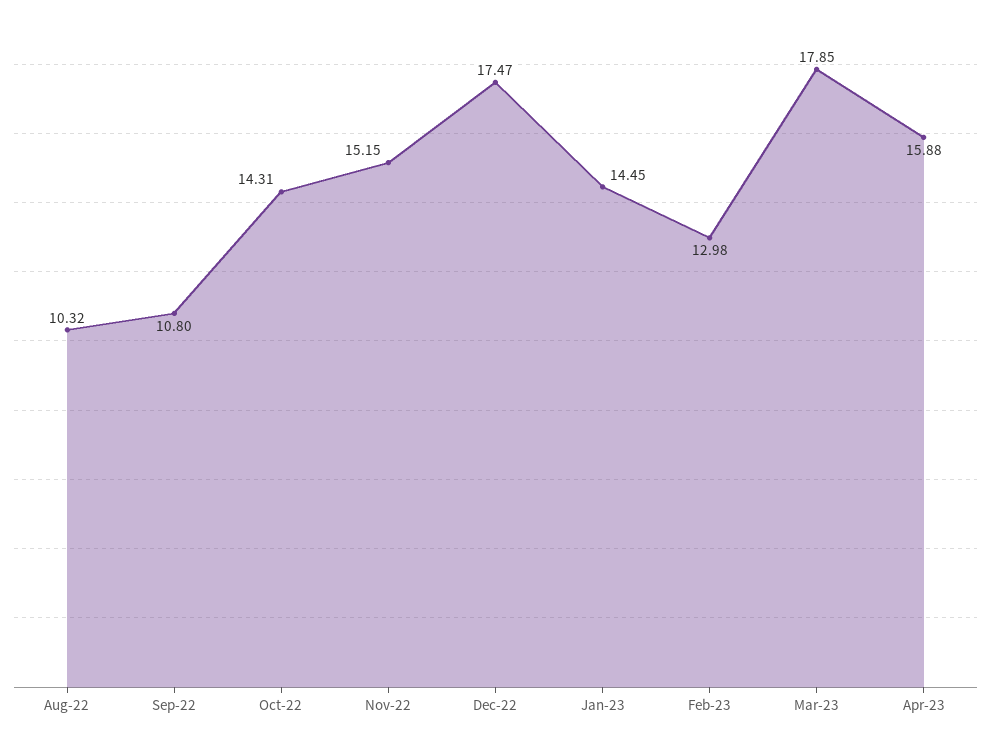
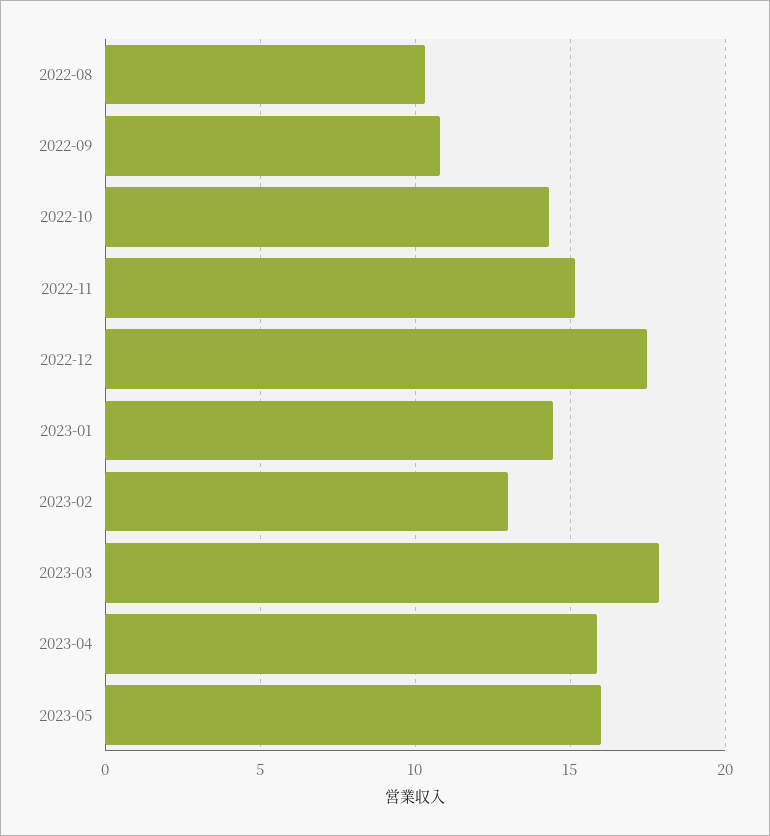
2023-05: none -> 16

